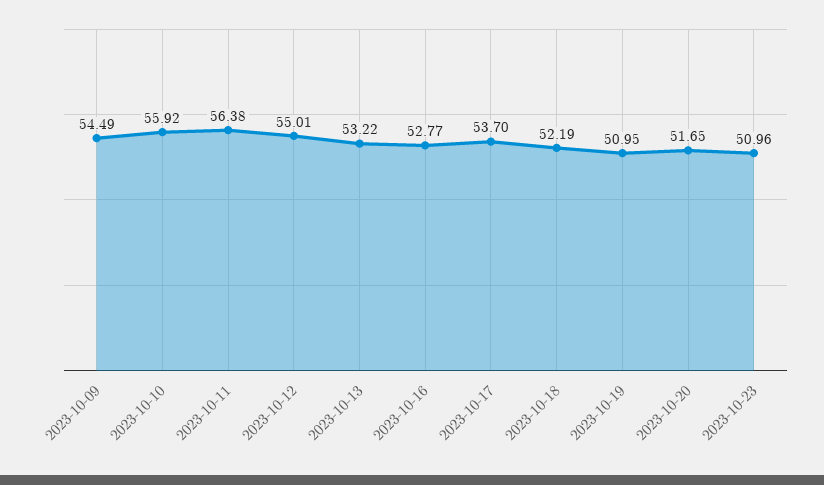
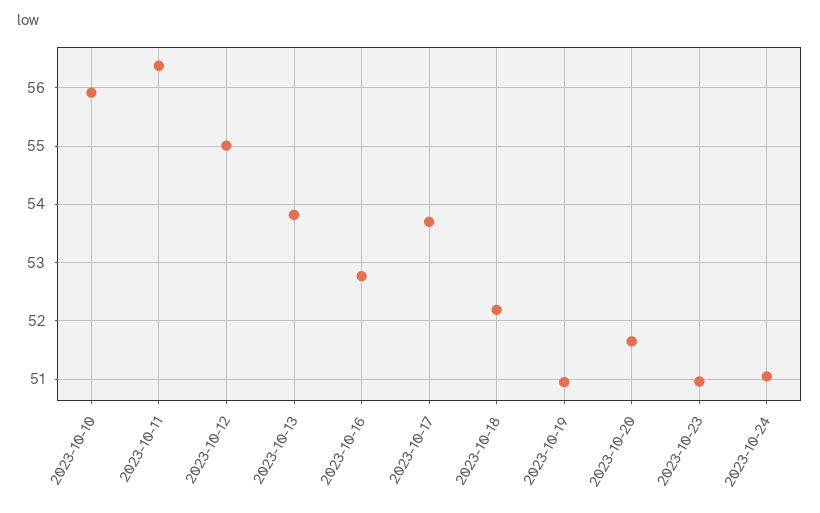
2023-10-09: 54.49 -> none
2023-10-13: 53.22 -> 53.8
2023-10-24: none -> 51

